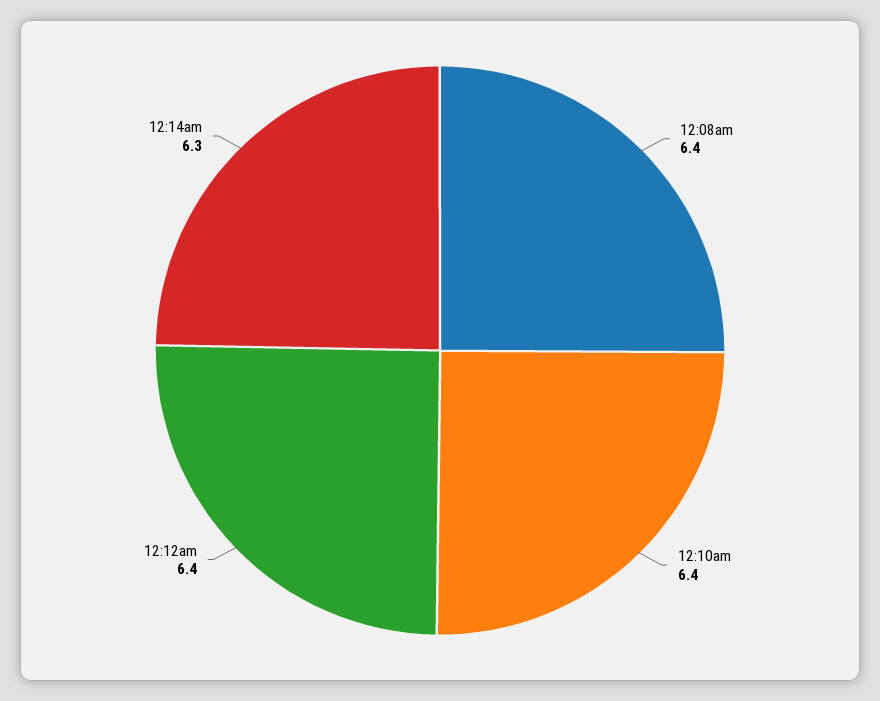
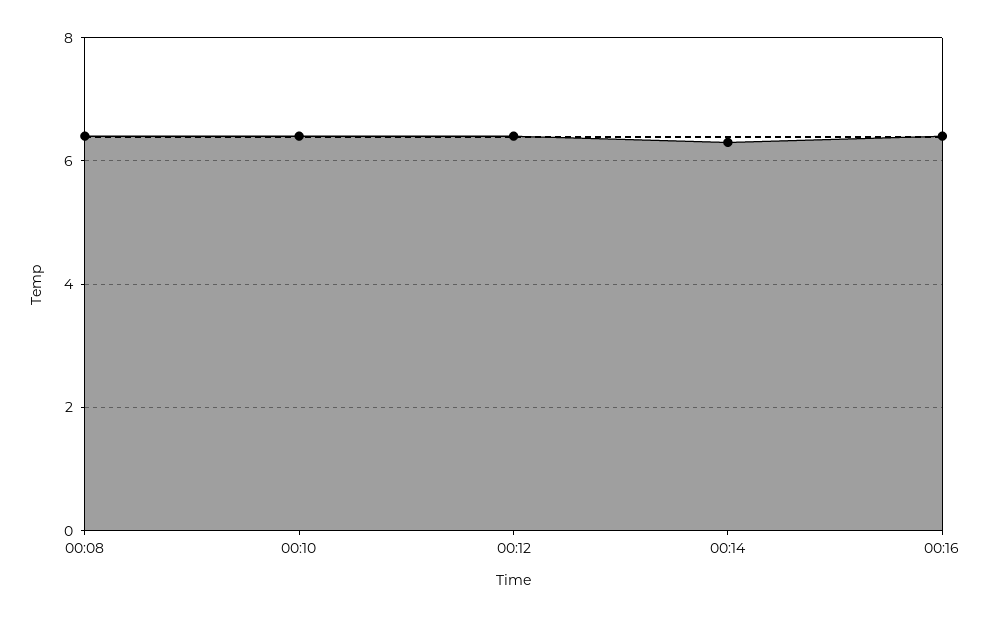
00:16: none -> 6.5

